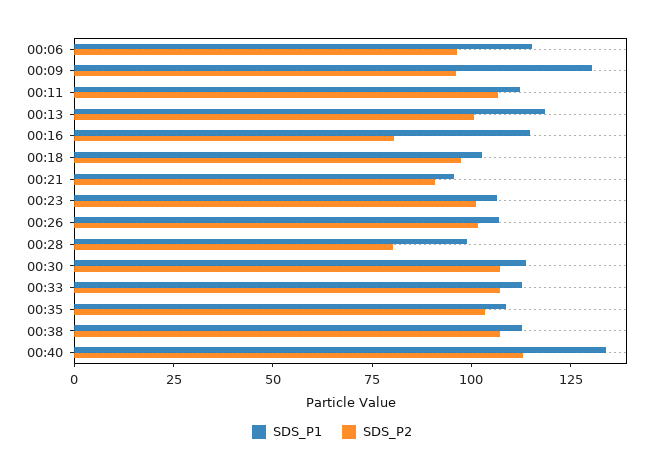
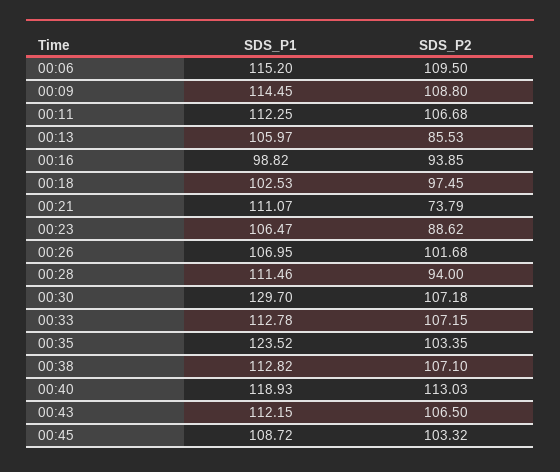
SDS_P2, 00:06: 95 -> 109.5
SDS_P1, 00:09: 130 -> 114.45
SDS_P2, 00:09: 95 -> 108.8
SDS_P1, 00:13: 120 -> 105.97
SDS_P2, 00:13: 100 -> 85.53
SDS_P1, 00:16: 115 -> 98.82
SDS_P2, 00:16: 80 -> 93.85
SDS_P1, 00:21: 95 -> 111.07
SDS_P2, 00:21: 90 -> 73.79
SDS_P2, 00:23: 100 -> 88.62
SDS_P1, 00:28: 100 -> 111.46
SDS_P2, 00:28: 80 -> 94
SDS_P1, 00:30: 115 -> 129.7
SDS_P1, 00:35: 110 -> 123.52
SDS_P1, 00:40: 135 -> 118.93
SDS_P1, 00:43: none -> 112.15
SDS_P2, 00:43: none -> 106.5
SDS_P1, 00:45: none -> 108.72
SDS_P2, 00:45: none -> 103.32

